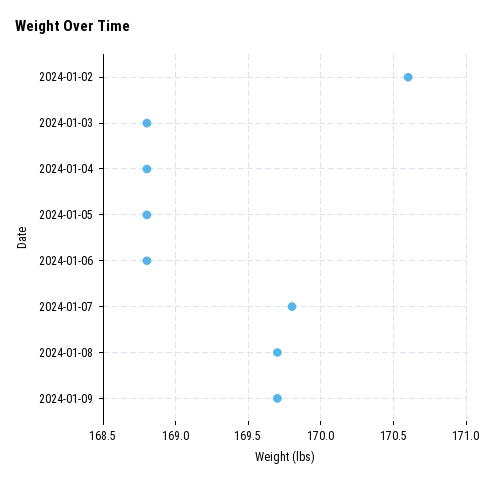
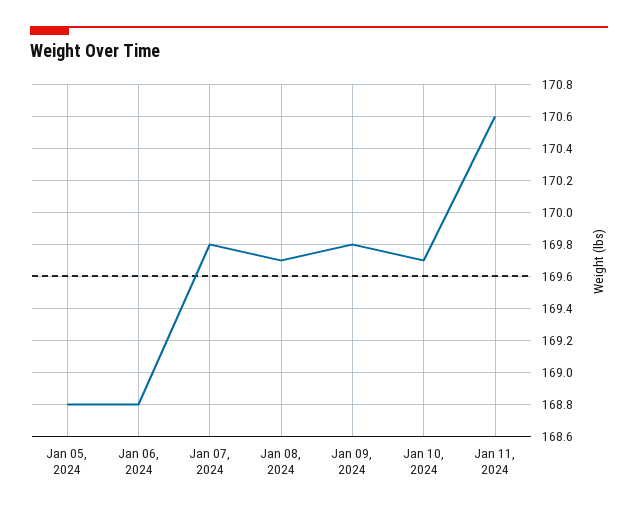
2024-01-02: 170.6 -> none
2024-01-03: 168.8 -> none
2024-01-04: 168.8 -> none
2024-01-09: 169.7 -> 169.8
Jan 10, 2024: none -> 169.7
Jan 11, 2024: none -> 170.6

